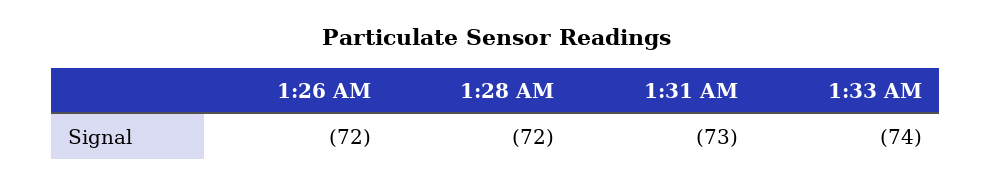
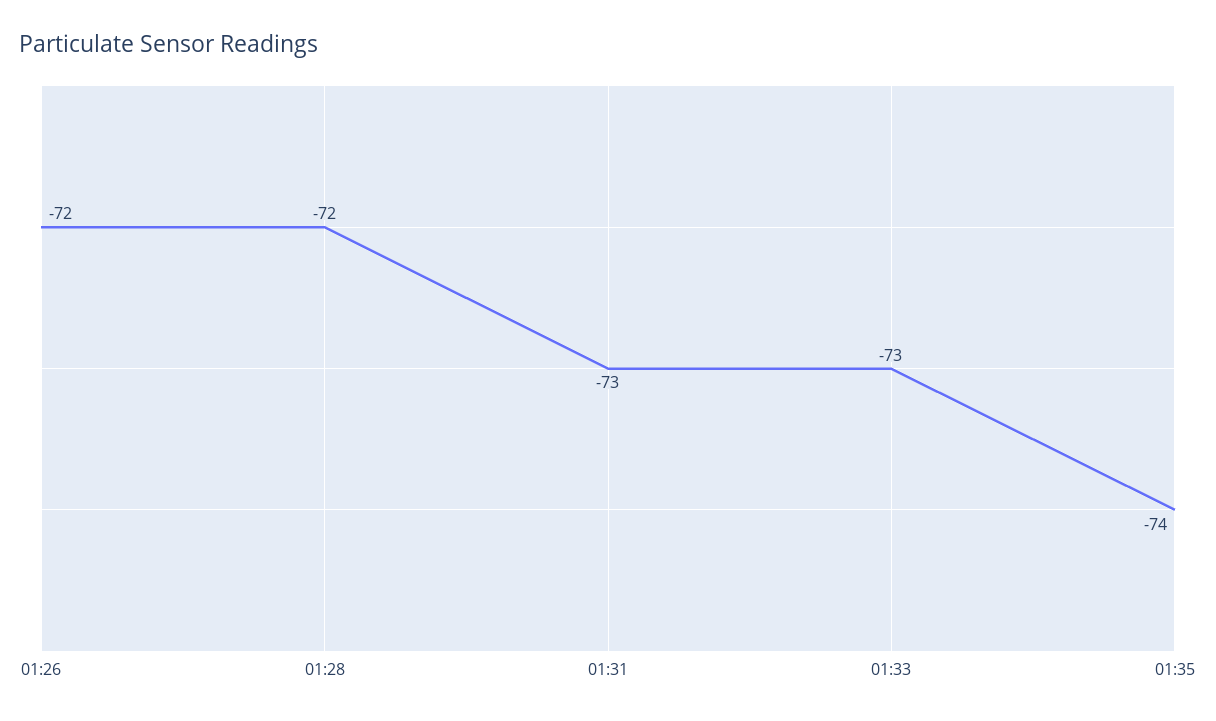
1:33 AM: -74 -> -73
01:35: none -> -74

